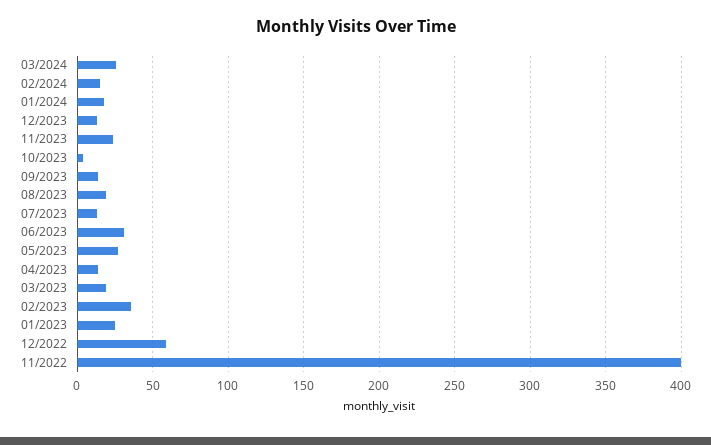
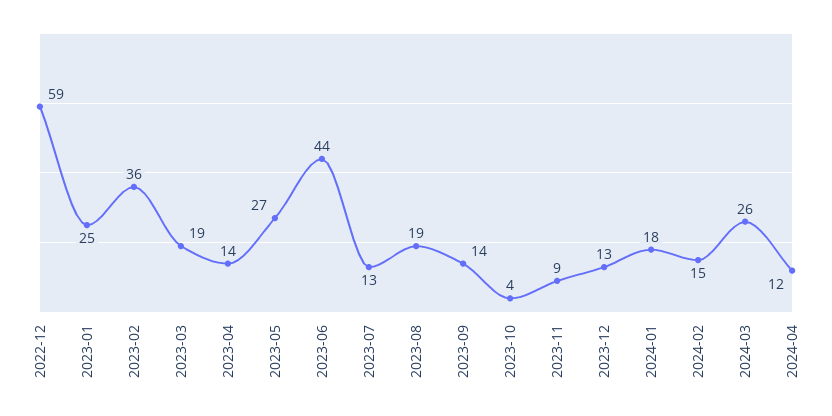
11/2023: 25 -> 9
06/2023: 30 -> 44
11/2022: 400 -> none
2024-04: none -> 12

